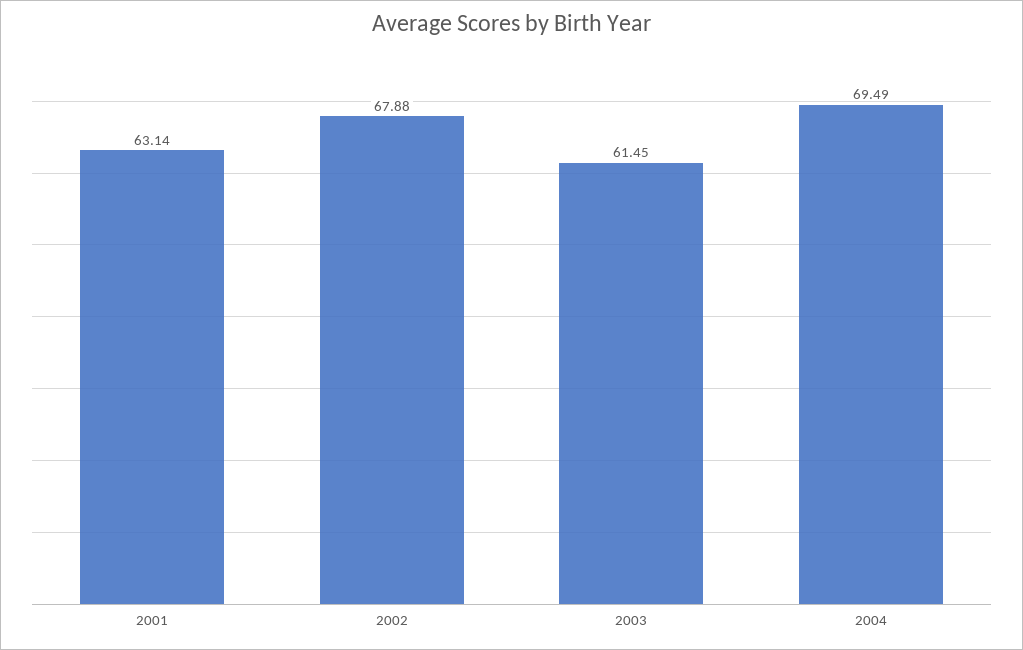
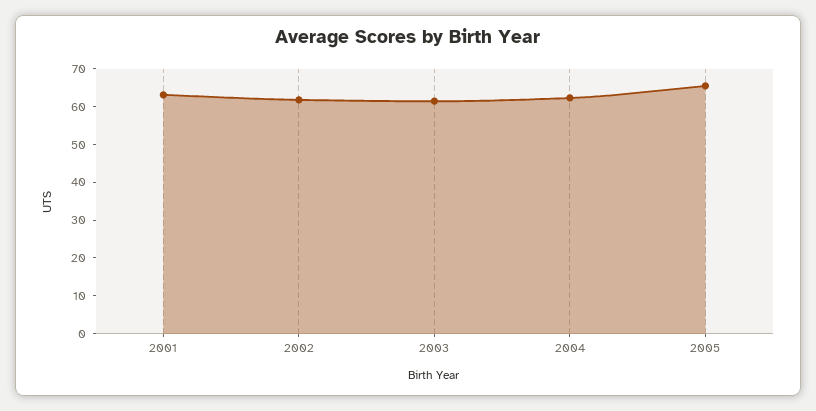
2002: 67.88 -> 62.5
2004: 69.49 -> 62.5
2005: none -> 65

